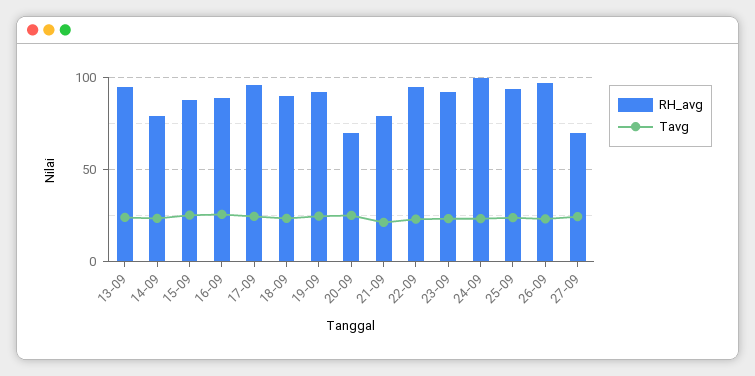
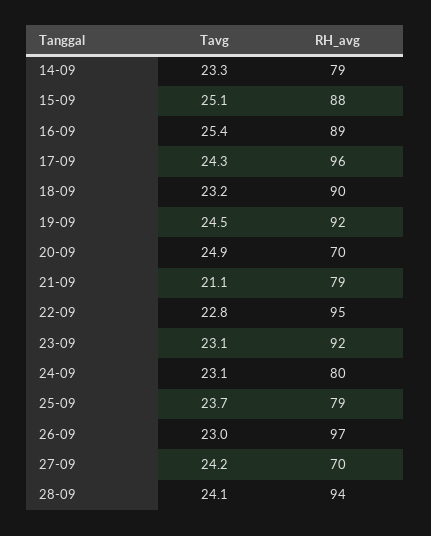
RH_avg, 13-09: 95 -> none
Tavg, 13-09: 25 -> none
RH_avg, 24-09: 100 -> 80
RH_avg, 25-09: 95 -> 79
Tavg, 28-09: none -> 24.1
RH_avg, 28-09: none -> 94

